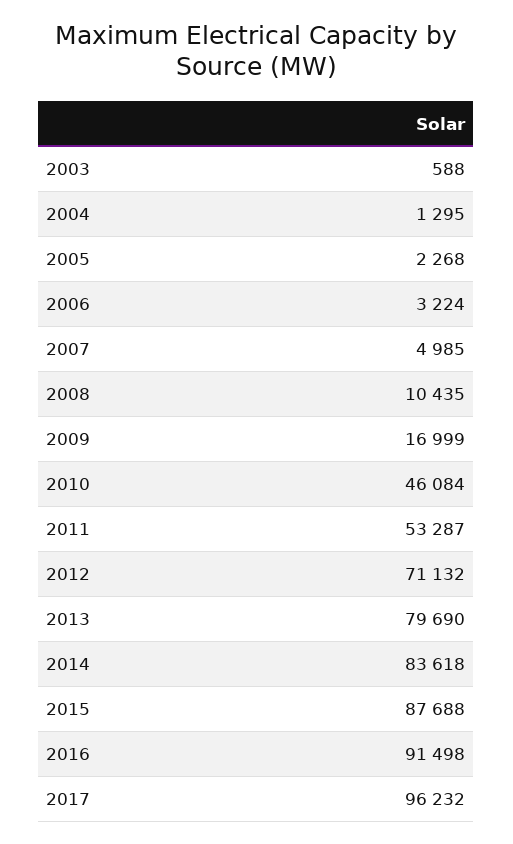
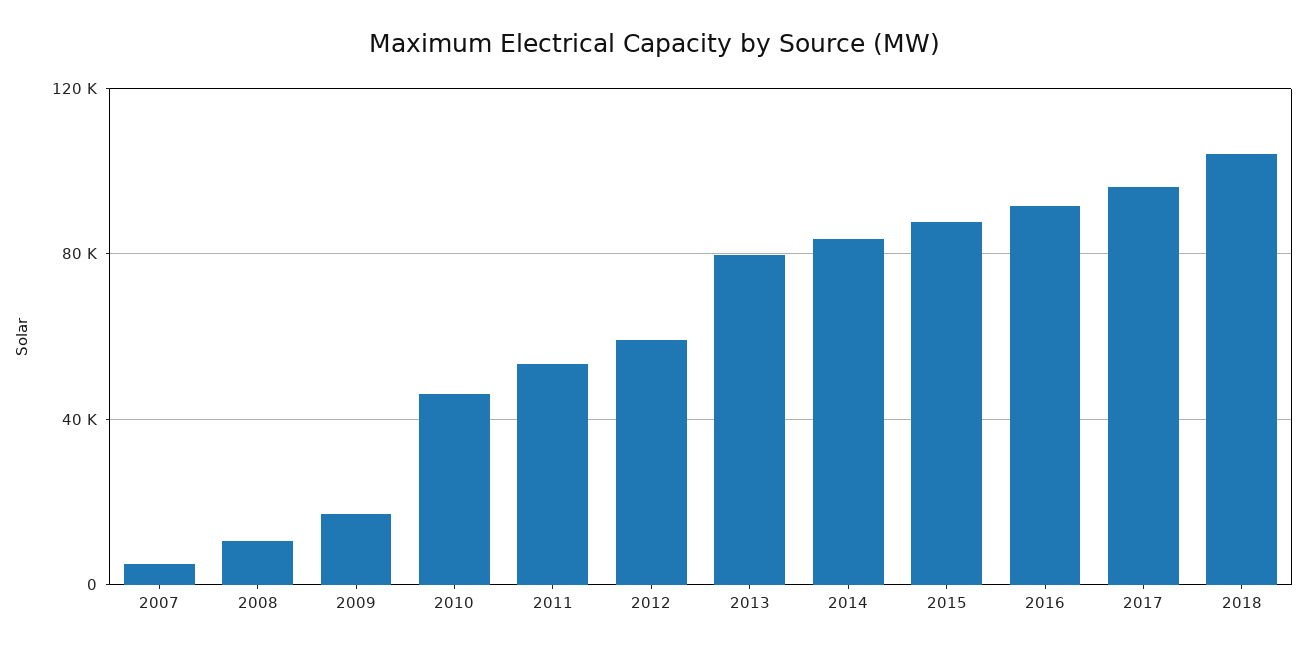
2003: 588 -> none
2004: 1295 -> none
2005: 2268 -> none
2006: 3224 -> none
2012: 71132 -> 60000
2018: none -> 105000

